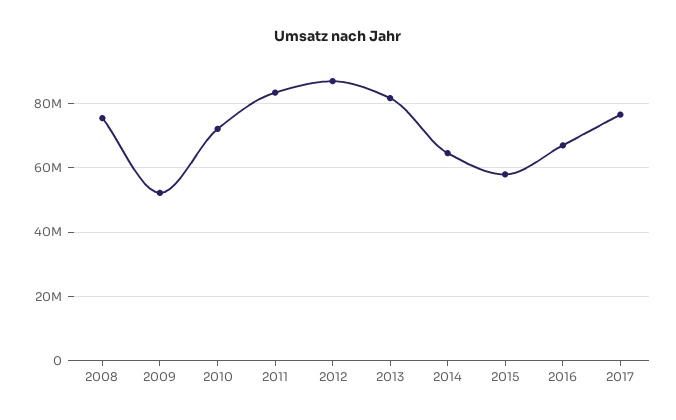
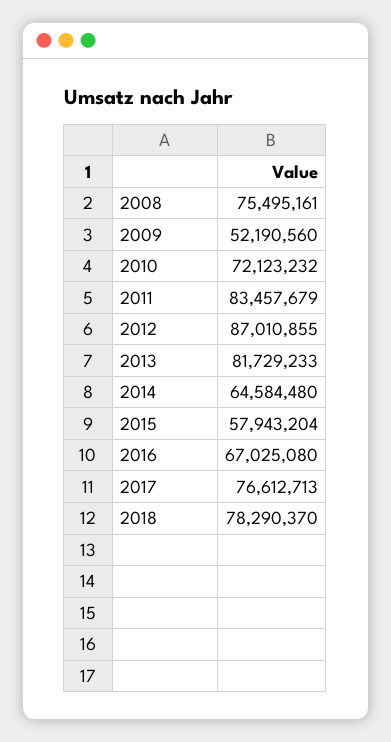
2018: none -> 78290370

